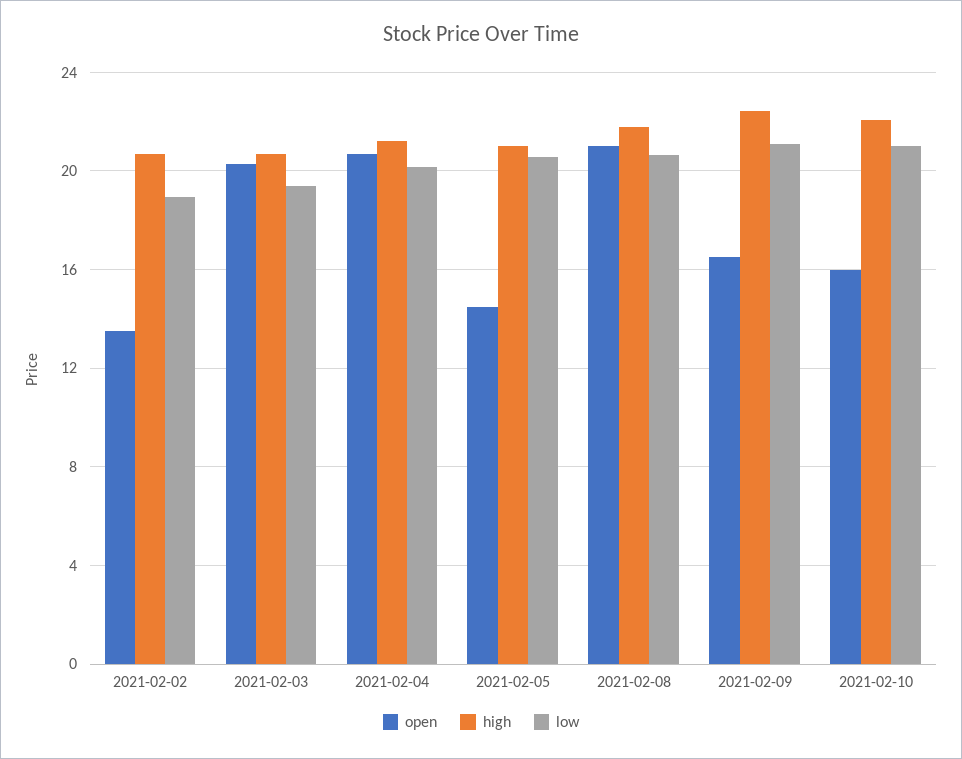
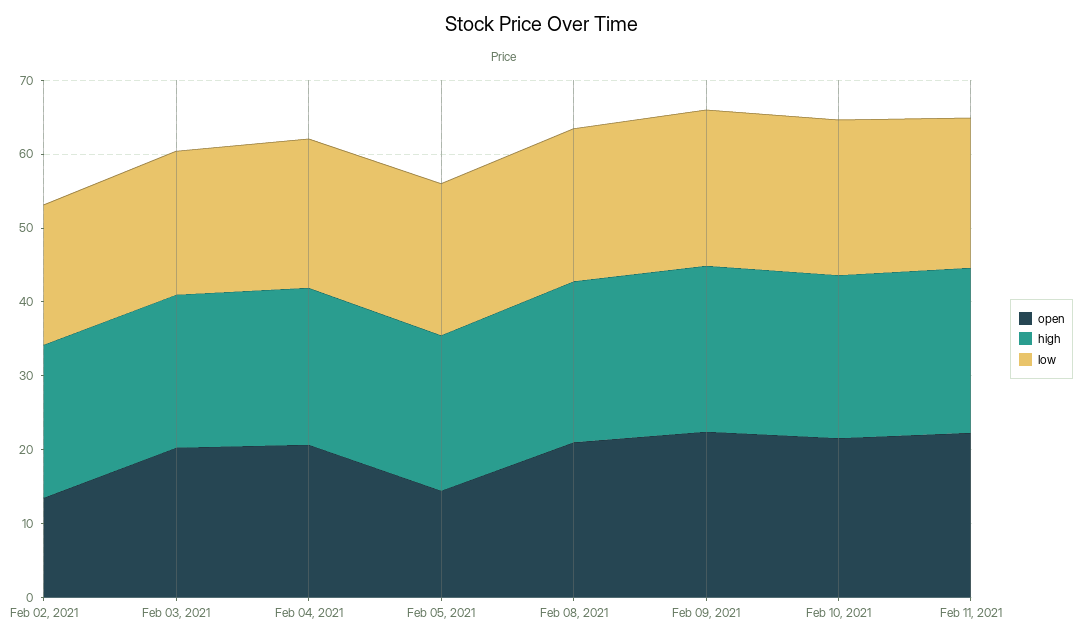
open, 2021-02-09: 16.5 -> 22
open, 2021-02-10: 16 -> 22
open, Feb 11, 2021: none -> 22
high, Feb 11, 2021: none -> 22
low, Feb 11, 2021: none -> 20

